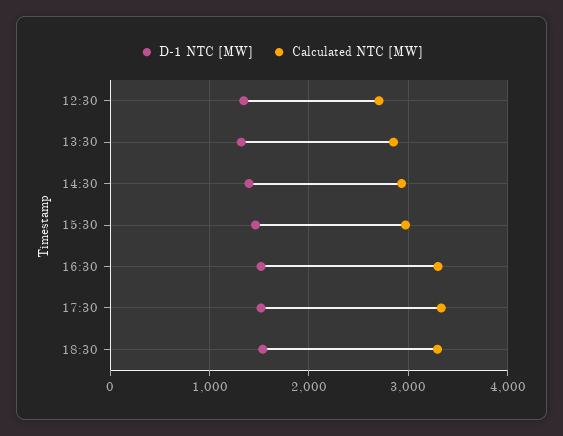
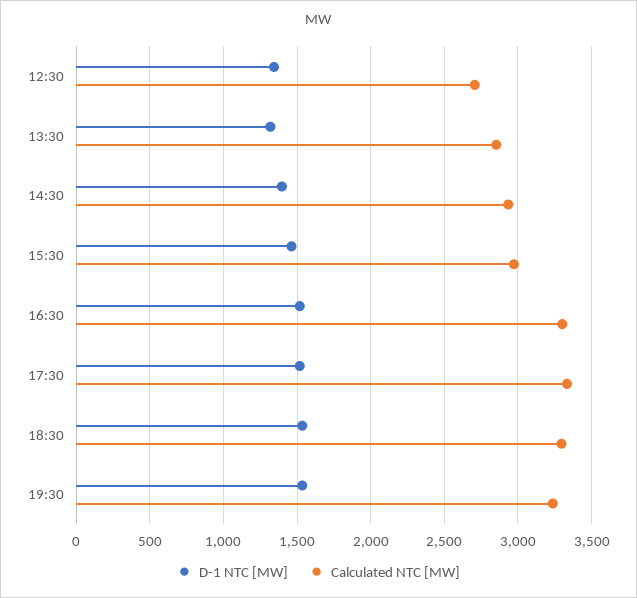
D-1 NTC [MW], 19:30: none -> 1550
Calculated NTC [MW], 19:30: none -> 3250

